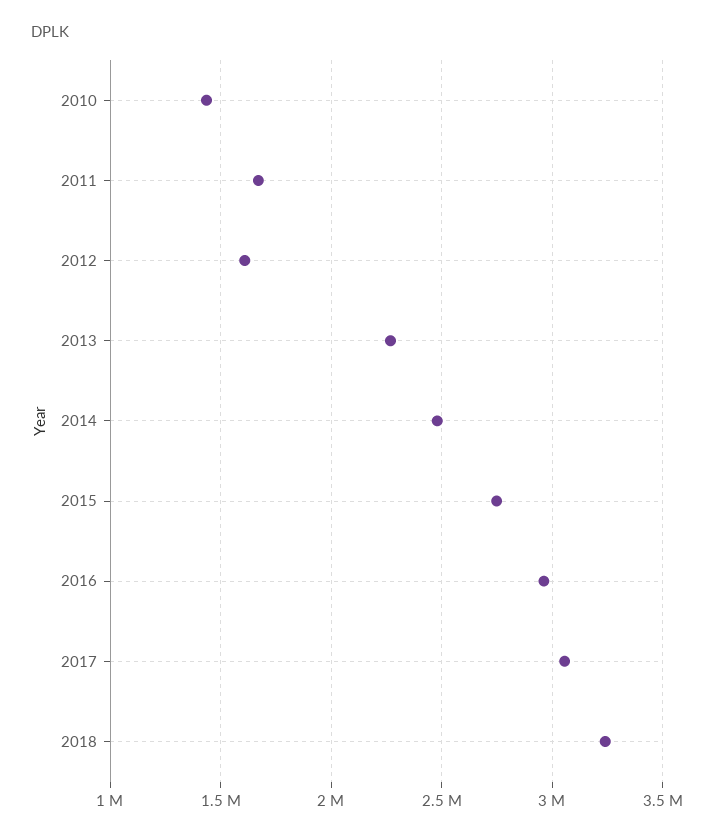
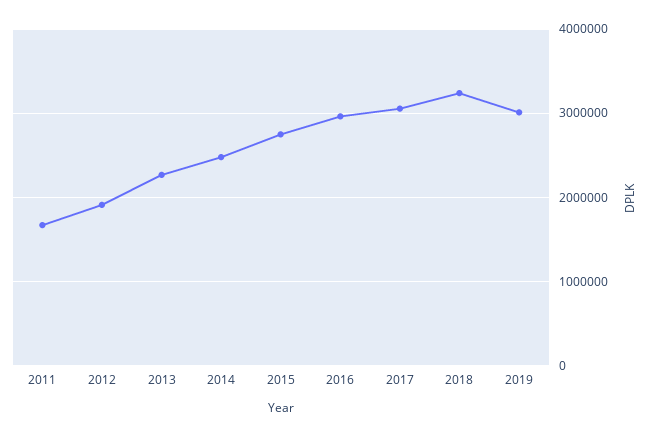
2010: 1450000 -> none
2012: 1600000 -> 1900000
2019: none -> 3000000

